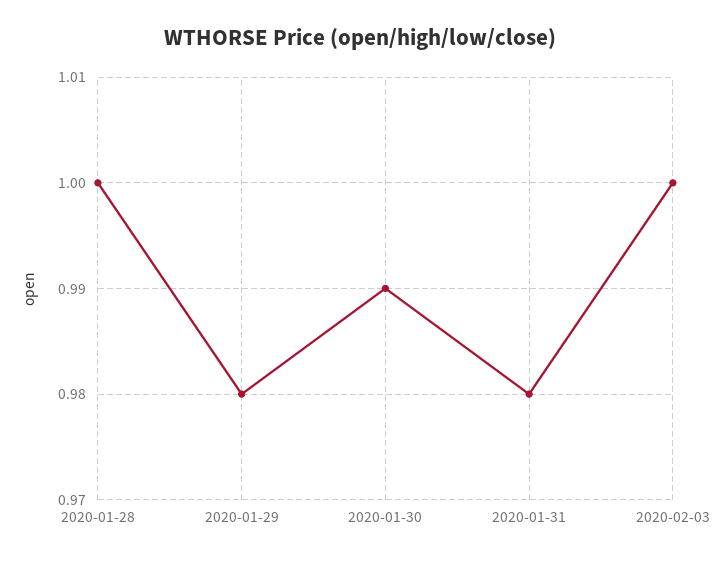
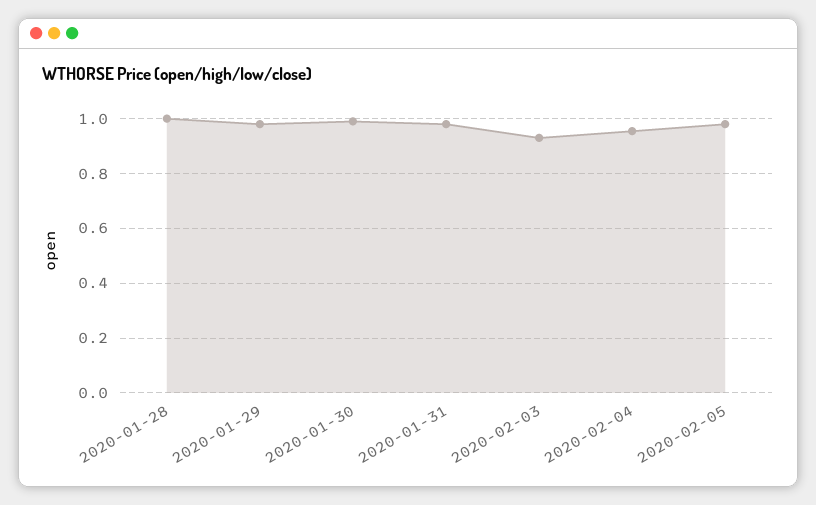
2020-02-03: 1 -> 0.925
2020-02-04: none -> 0.95
2020-02-05: none -> 0.975

